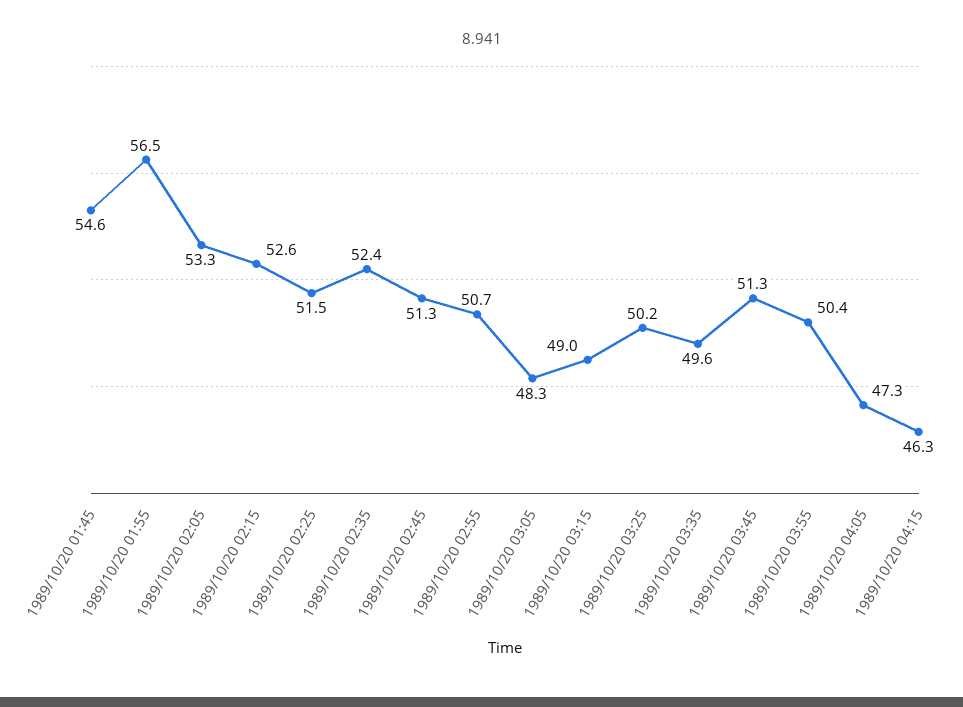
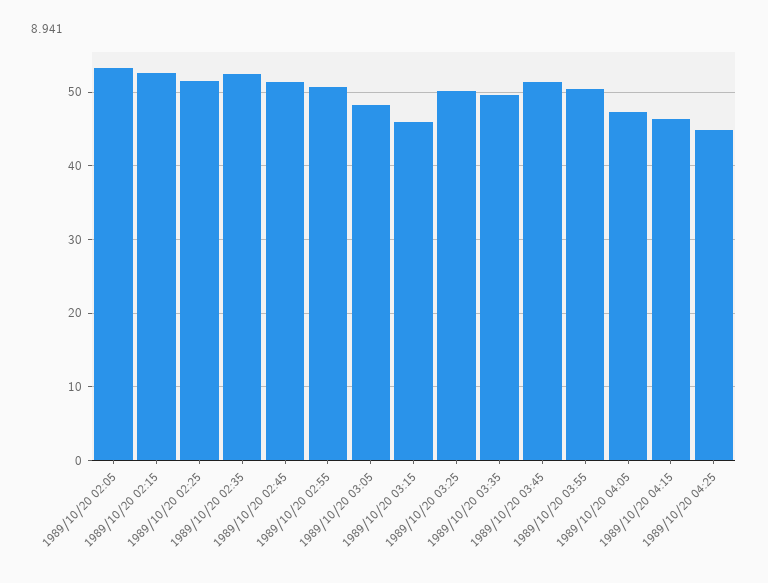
1989/10/20 01:45: 54.6 -> none
1989/10/20 01:55: 56.5 -> none
1989/10/20 03:15: 49 -> 46
1989/10/20 04:25: none -> 45

